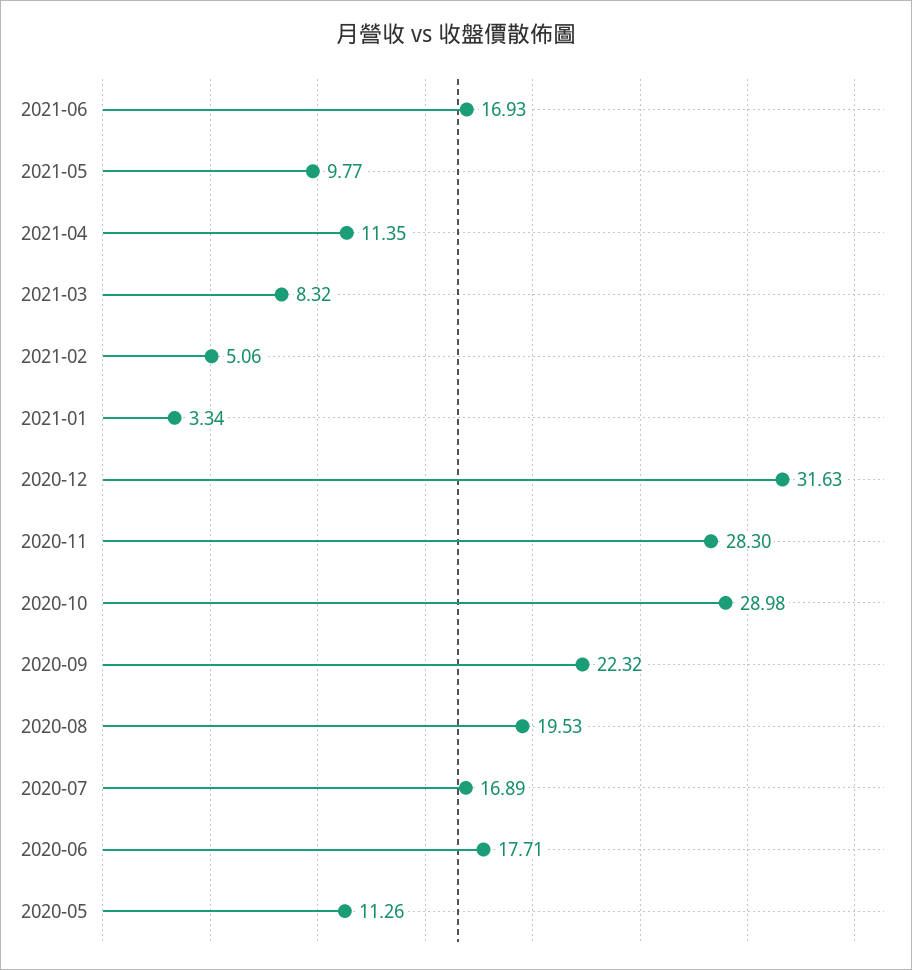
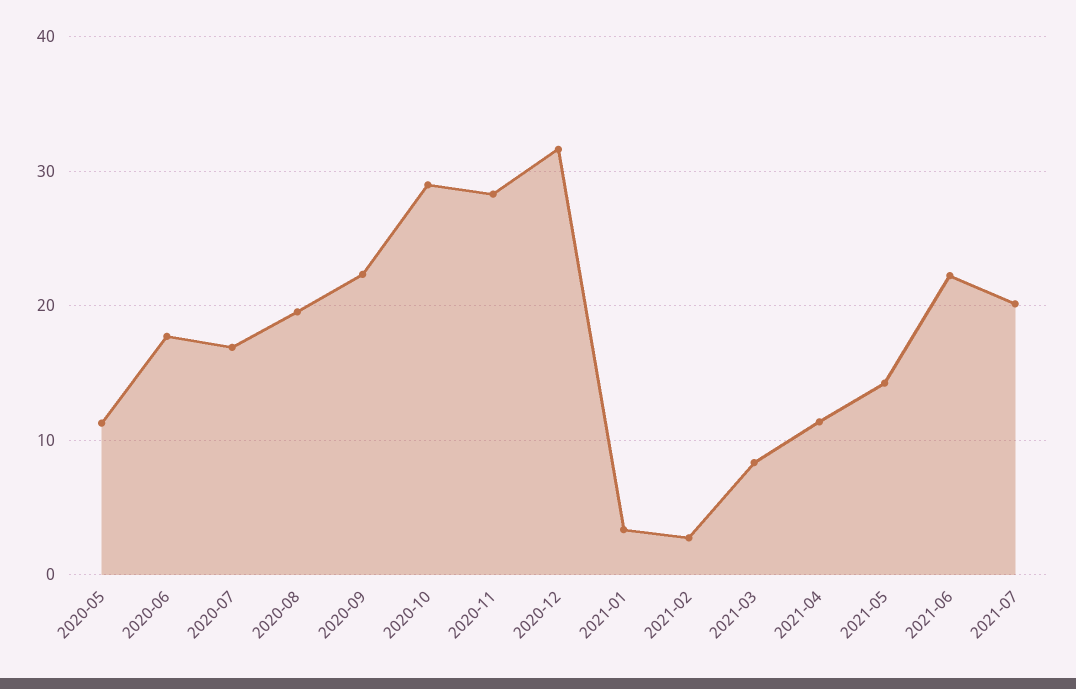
2021-06: 16.93 -> 22
2021-05: 9.77 -> 14
2021-02: 5.06 -> 3
2021-07: none -> 20

